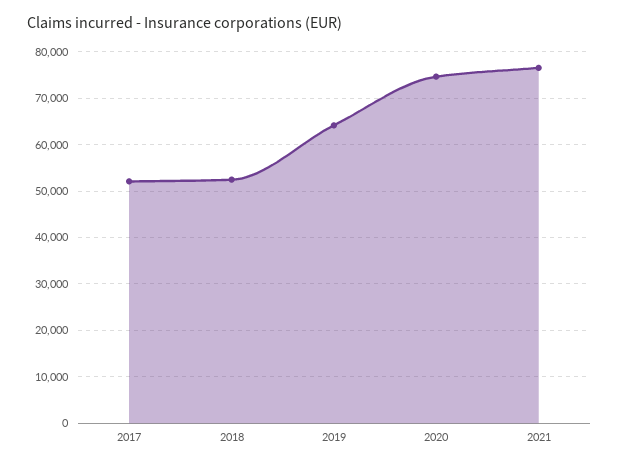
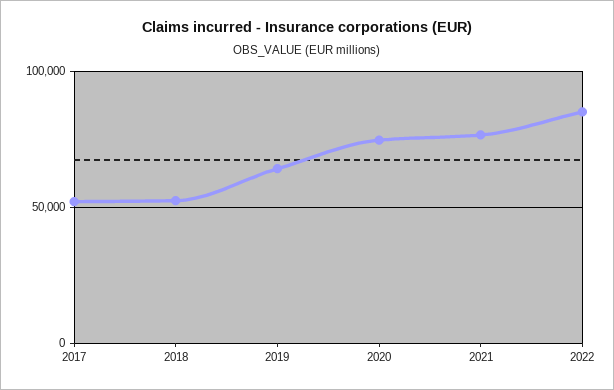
2022: none -> 85000

